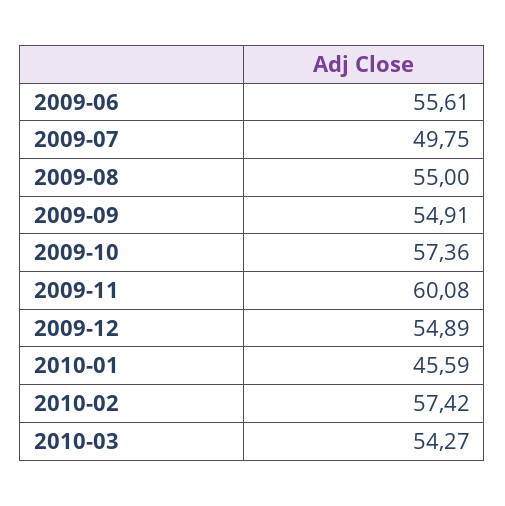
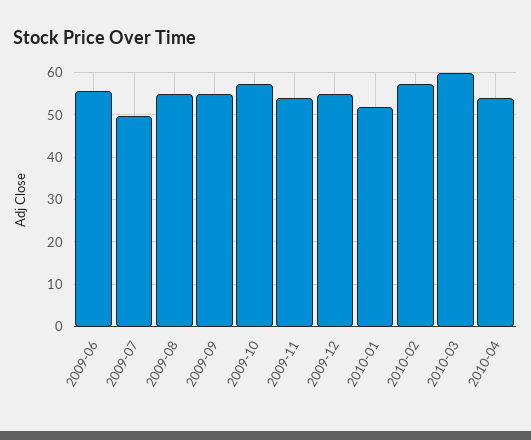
2009-11: 60.08 -> 54
2010-01: 45.59 -> 52
2010-03: 54.27 -> 60
2010-04: none -> 54

